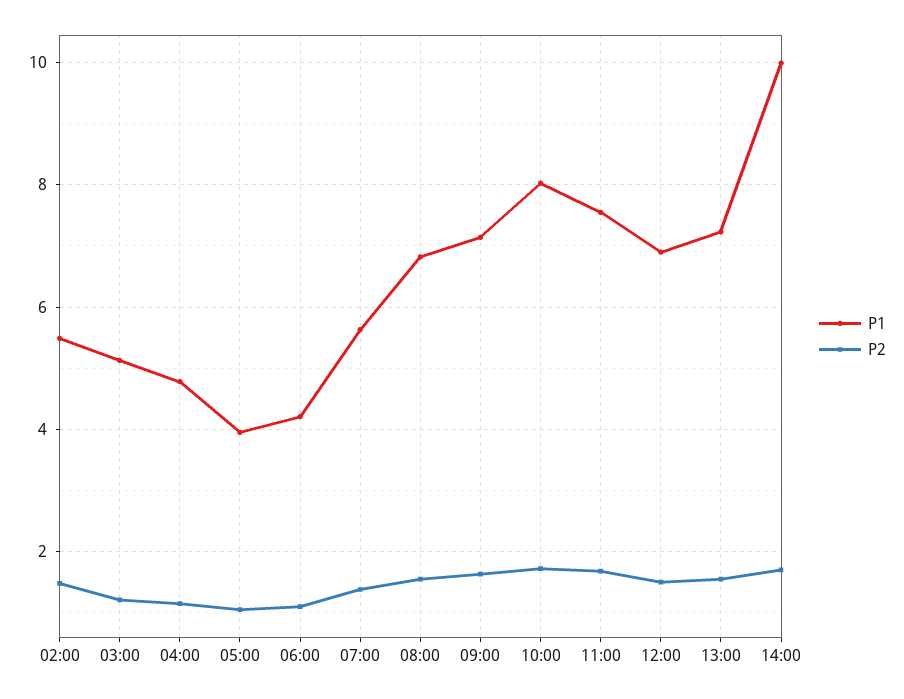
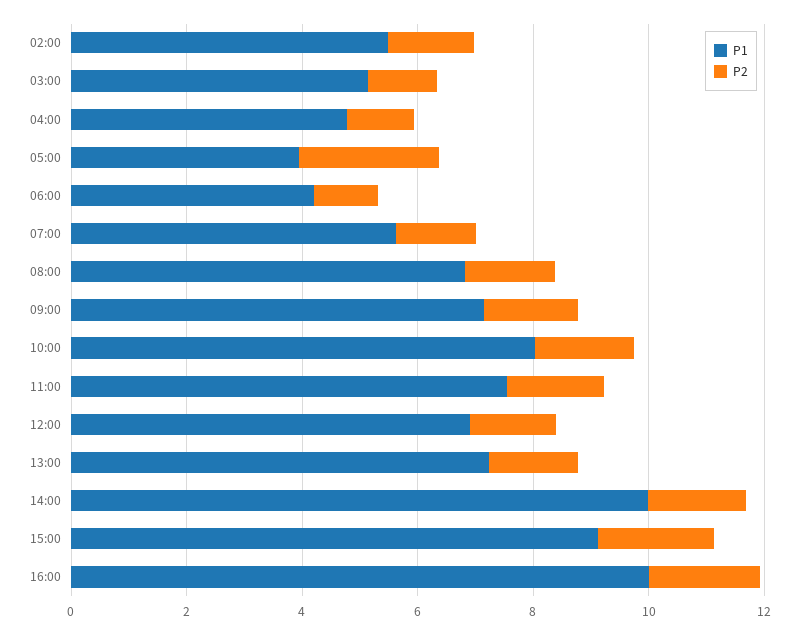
P2, 05:00: 1 -> 2.5
P1, 15:00: none -> 9
P2, 15:00: none -> 2
P1, 16:00: none -> 10
P2, 16:00: none -> 2

